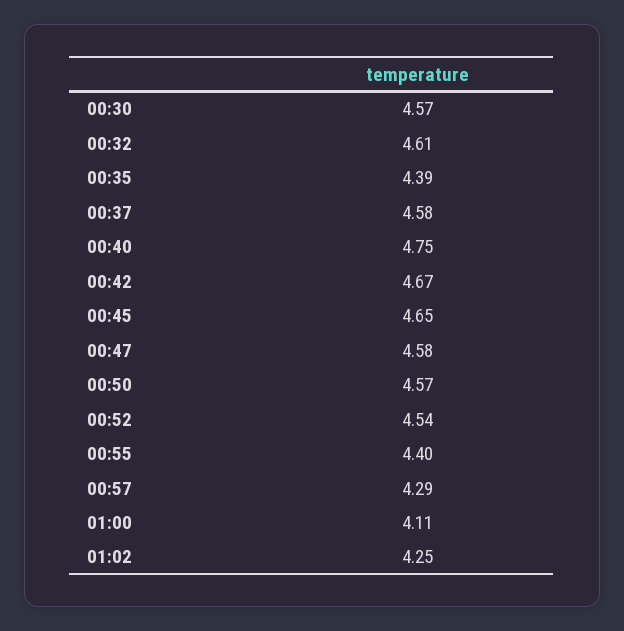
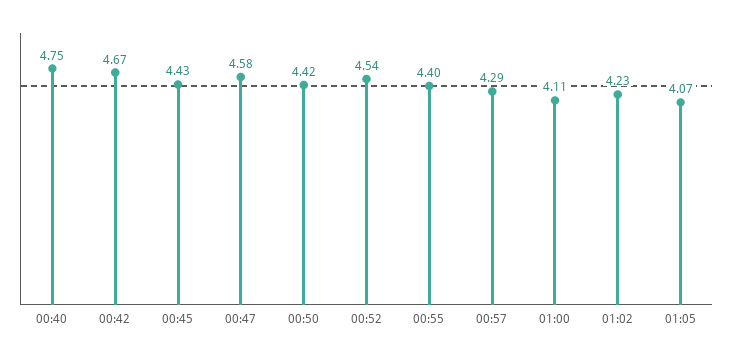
00:30: 4.57 -> none
00:32: 4.61 -> none
00:35: 4.39 -> none
00:37: 4.58 -> none
00:45: 4.65 -> 4.43
00:50: 4.57 -> 4.42
01:02: 4.25 -> 4.23
01:05: none -> 4.07

